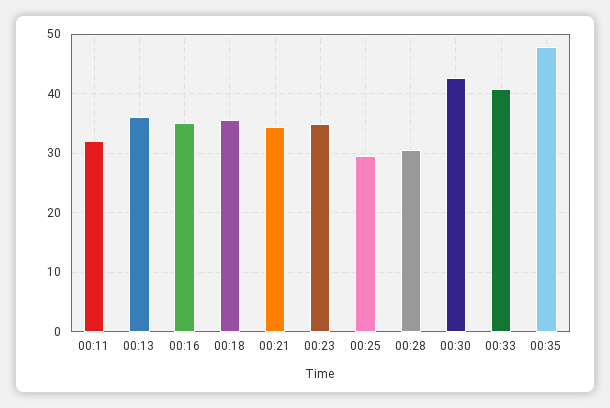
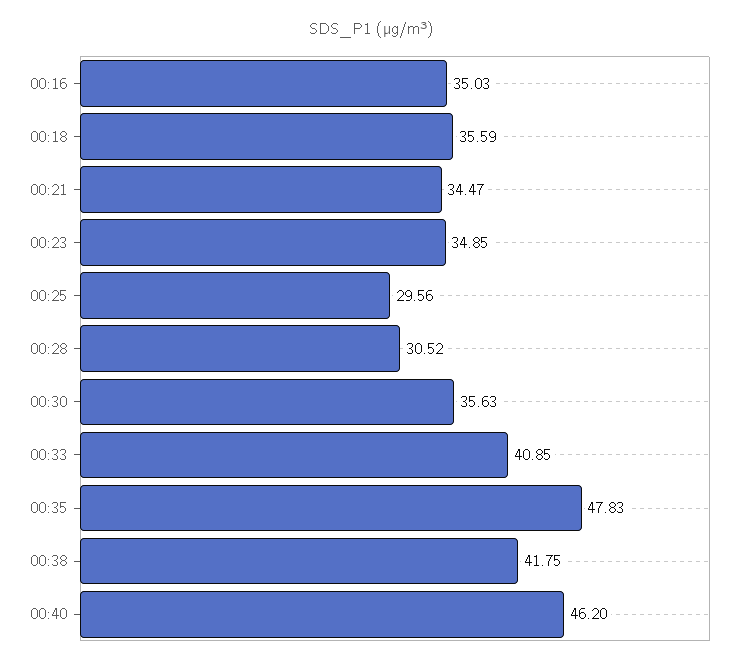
00:11: 32 -> none
00:13: 36 -> none
00:30: 42 -> 35.63
00:38: none -> 41.75
00:40: none -> 46.2

